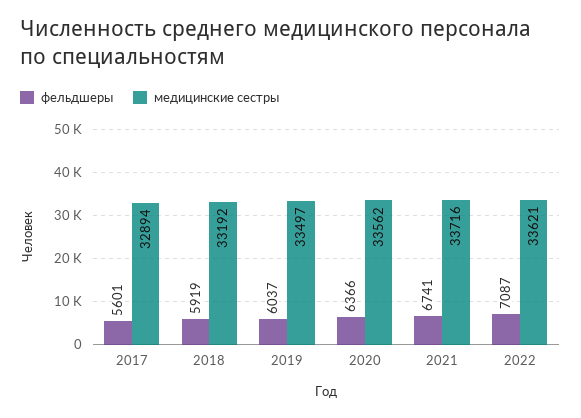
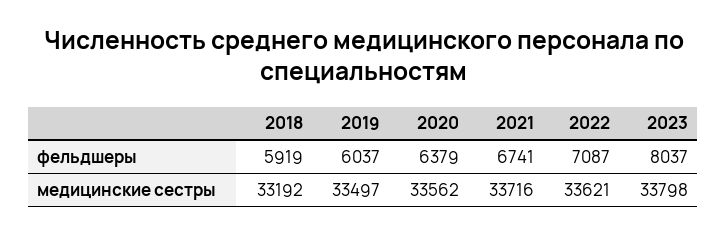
фельдшеры, 2017: 5601 -> none
медицинские сестры, 2017: 32894 -> none
фельдшеры, 2020: 6366 -> 6379
фельдшеры, 2023: none -> 8037
медицинские сестры, 2023: none -> 33798

